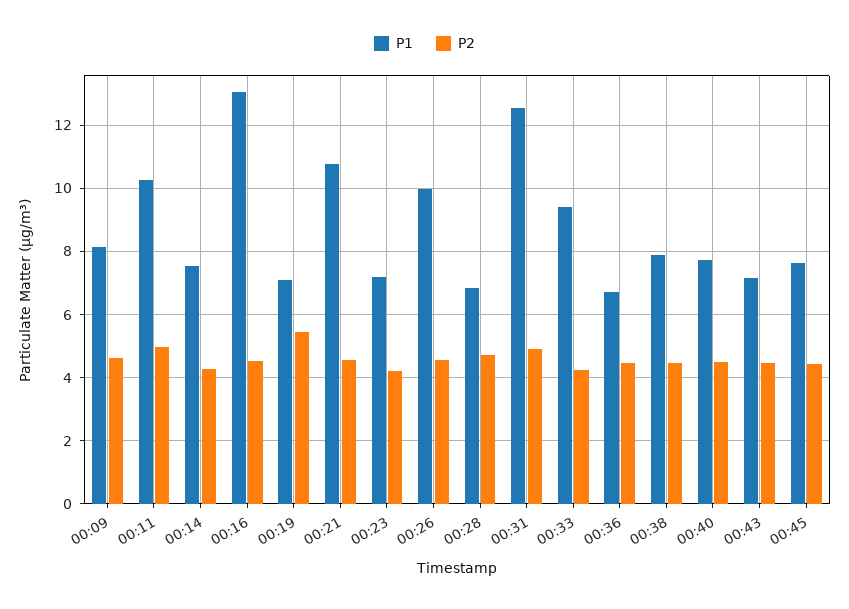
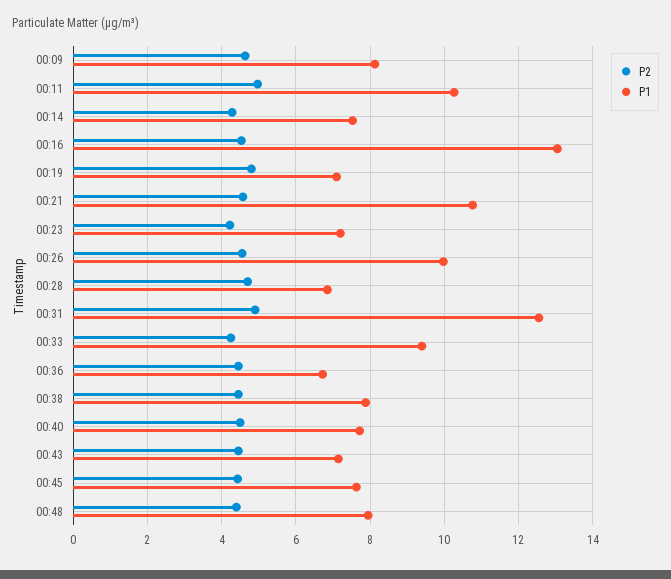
P2, 00:19: 5.4 -> 4.8
P2, 00:48: none -> 4.4
P1, 00:48: none -> 8

